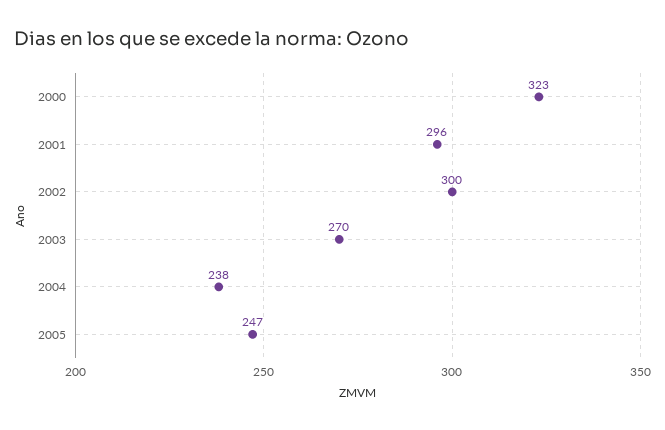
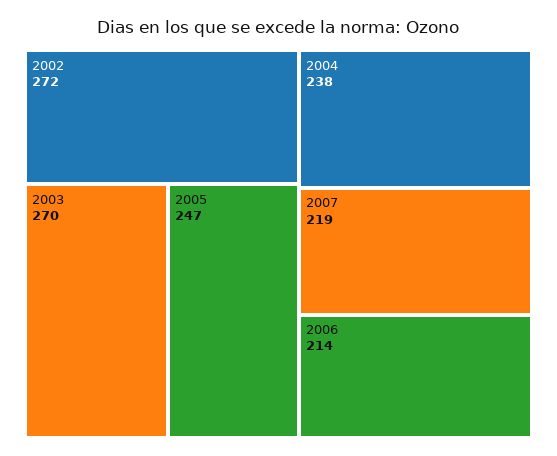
2000: 323 -> none
2001: 296 -> none
2002: 300 -> 272
2007: none -> 219
2006: none -> 214

